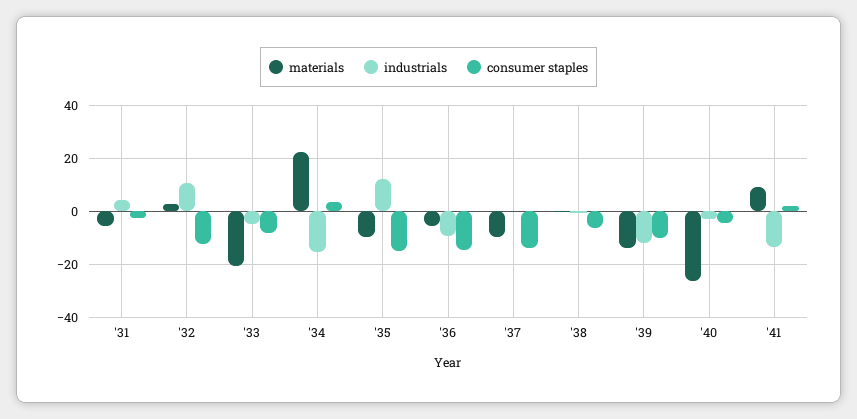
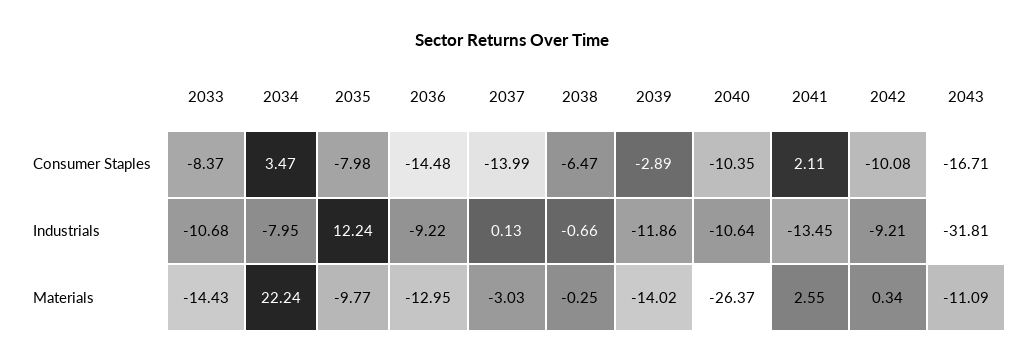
materials, '31: -5 -> none
industrials, '31: 5 -> none
consumer staples, '31: -2.5 -> none
materials, '32: 2.5 -> none
industrials, '32: 10 -> none
consumer staples, '32: -12.5 -> none
materials, '33: -20 -> -14.43
industrials, '33: -5 -> -10.68
industrials, '34: -15 -> -7.95
consumer staples, '35: -15 -> -7.98
materials, '36: -5 -> -12.95
materials, '37: -10 -> -3.03
consumer staples, '39: -10 -> -2.89
industrials, '40: -2.5 -> -10.64
consumer staples, '40: -5 -> -10.35
materials, '41: 10 -> 2.55
consumer staples, 2042: none -> -10.08
consumer staples, 2043: none -> -16.71
industrials, 2042: none -> -9.21
industrials, 2043: none -> -31.81
materials, 2042: none -> 0.34
materials, 2043: none -> -11.09

